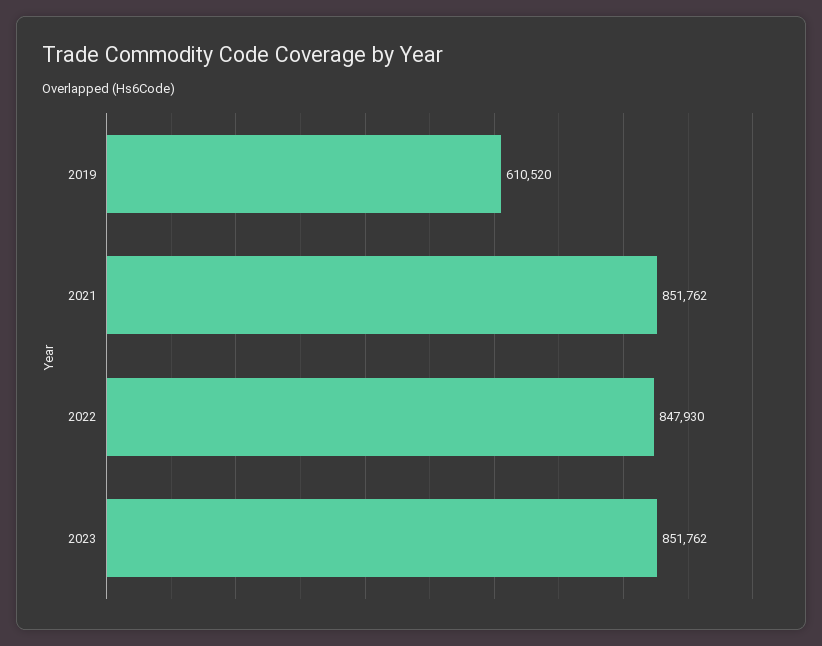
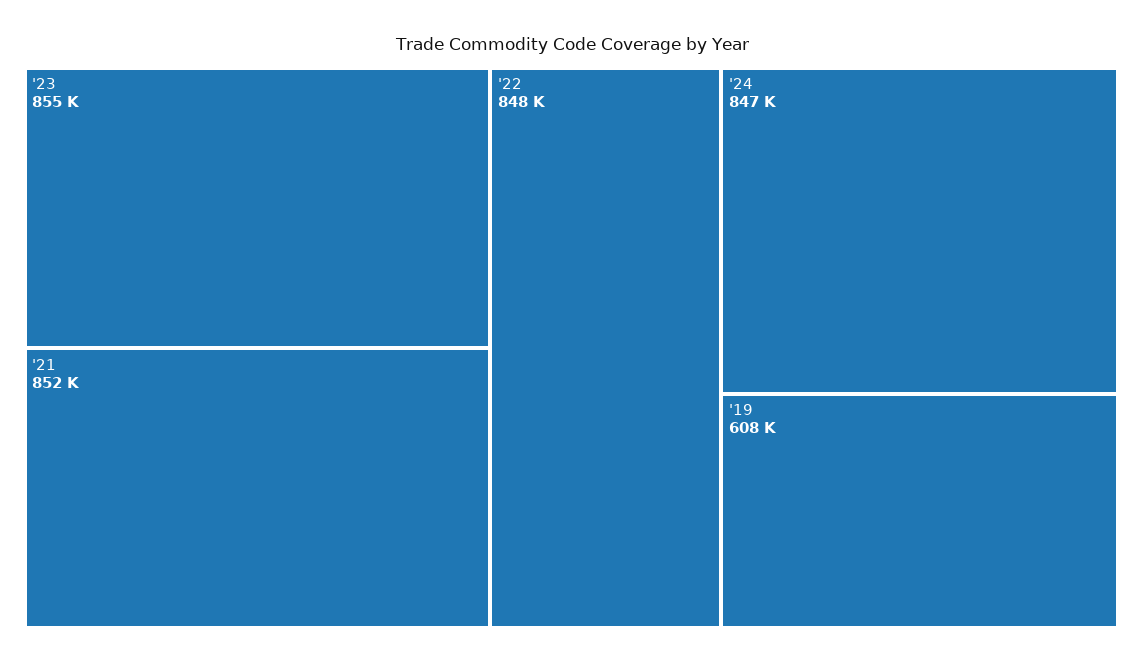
2019: 610520 -> 608000
2023: 851762 -> 855000
'24: none -> 847000

